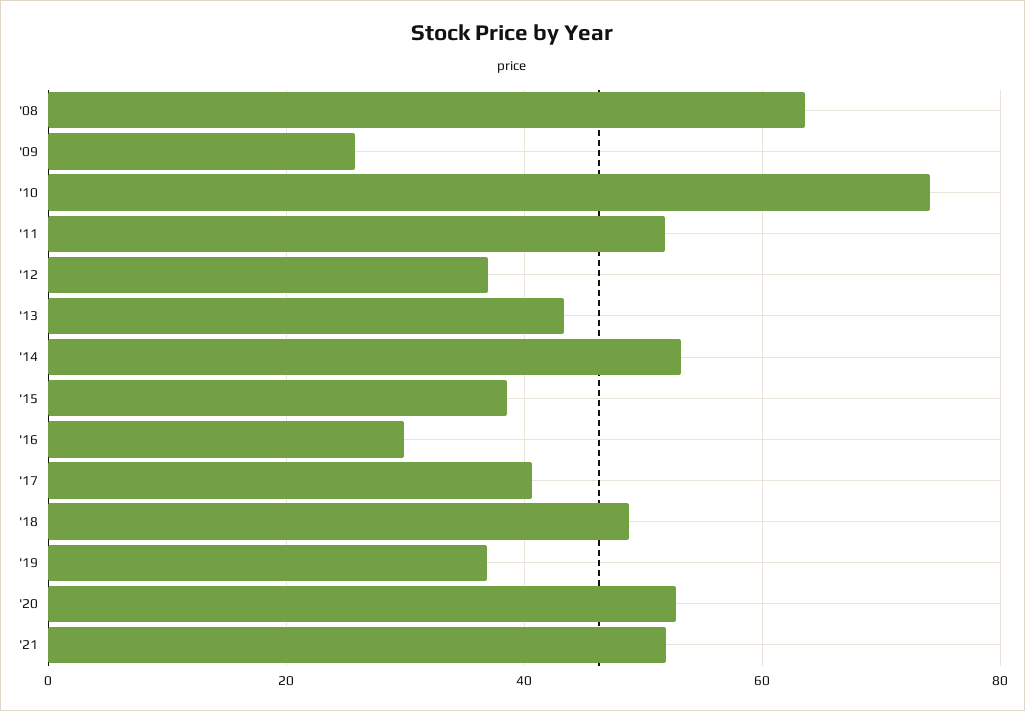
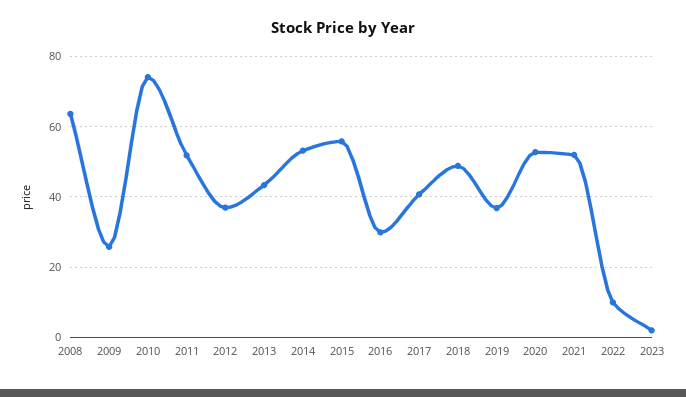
'15: 38 -> 56
2022: none -> 10
2023: none -> 2

